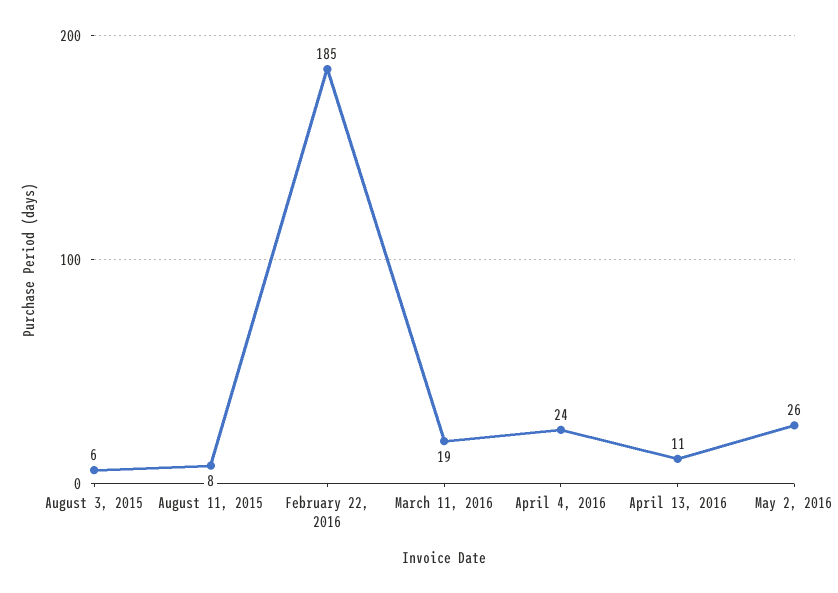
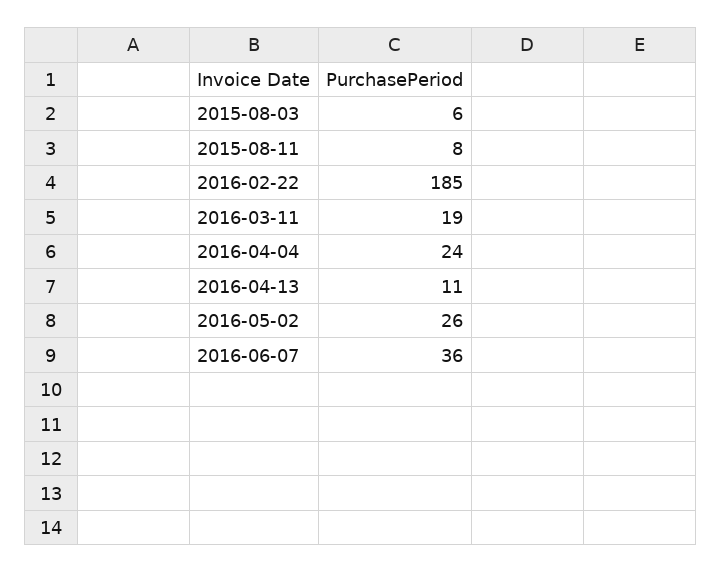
2016-06-07: none -> 36

